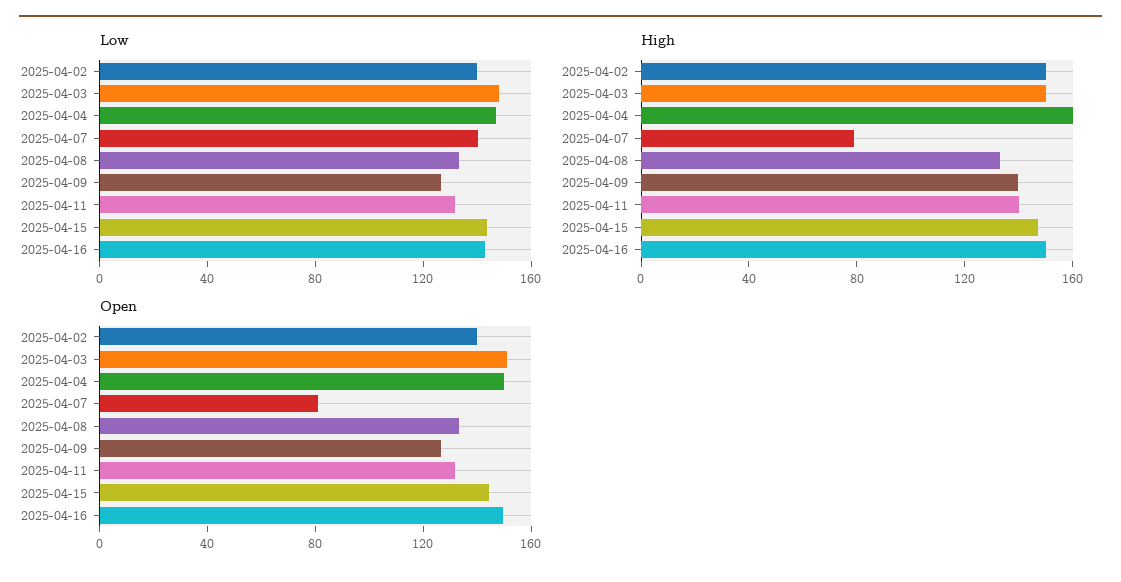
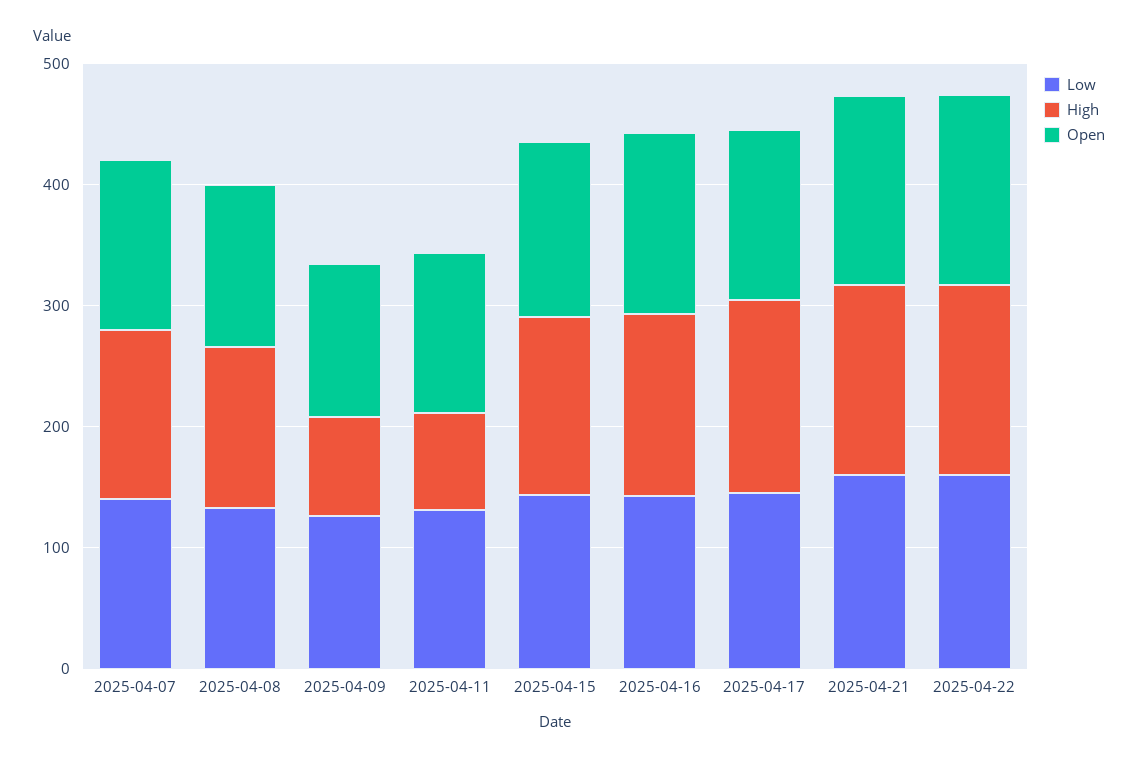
Low, 2025-04-02: 140 -> none
Low, 2025-04-03: 150 -> none
Low, 2025-04-04: 150 -> none
High, 2025-04-02: 150 -> none
High, 2025-04-03: 150 -> none
High, 2025-04-04: 160 -> none
High, 2025-04-07: 80 -> 140
High, 2025-04-09: 140 -> 80
High, 2025-04-11: 140 -> 80
Open, 2025-04-02: 140 -> none
Open, 2025-04-03: 150 -> none
Open, 2025-04-04: 150 -> none
Open, 2025-04-07: 80 -> 140
Low, 2025-04-17: none -> 140
High, 2025-04-17: none -> 160
Open, 2025-04-17: none -> 140
Low, 2025-04-21: none -> 160
High, 2025-04-21: none -> 160
Open, 2025-04-21: none -> 160
Low, 2025-04-22: none -> 160
High, 2025-04-22: none -> 160
Open, 2025-04-22: none -> 160

